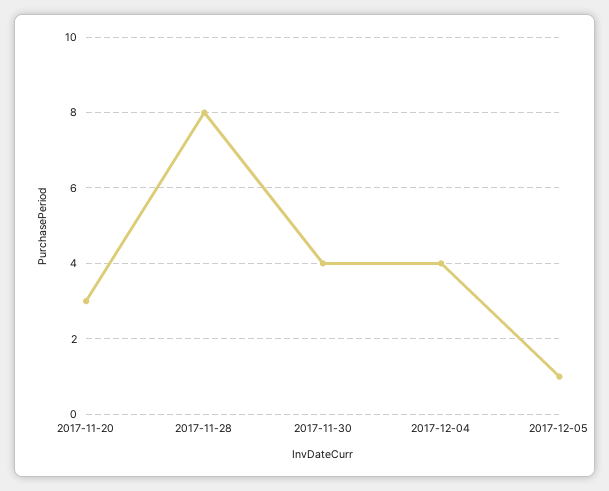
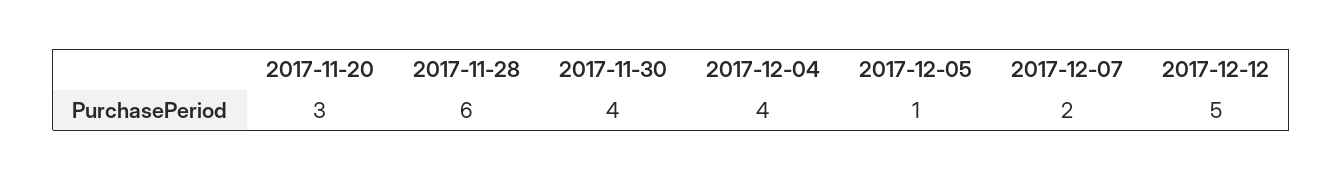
2017-11-28: 8 -> 6
2017-12-07: none -> 2
2017-12-12: none -> 5

